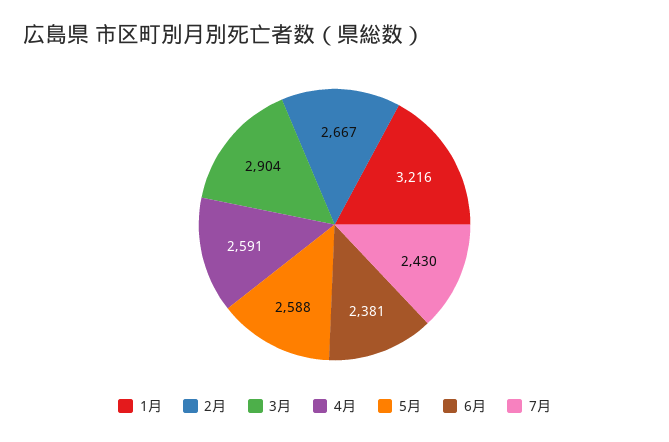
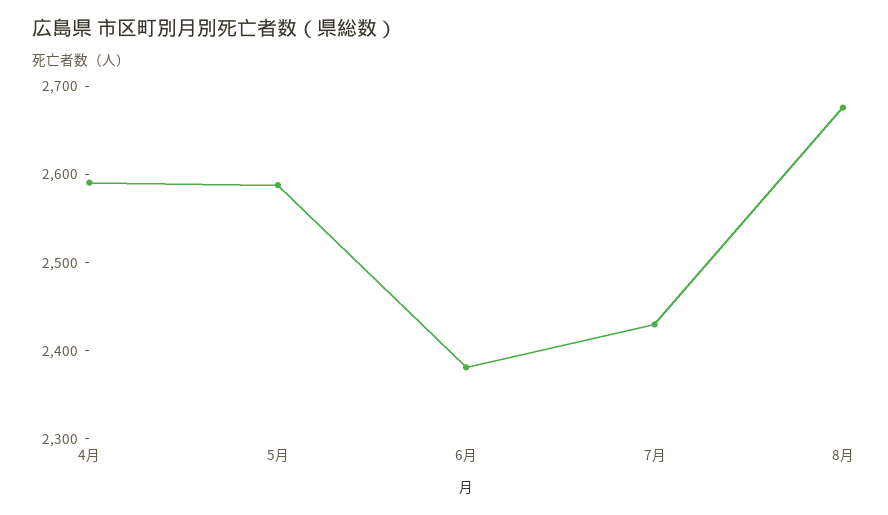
1月: 3216 -> none
2月: 2667 -> none
3月: 2904 -> none
8月: none -> 2680

